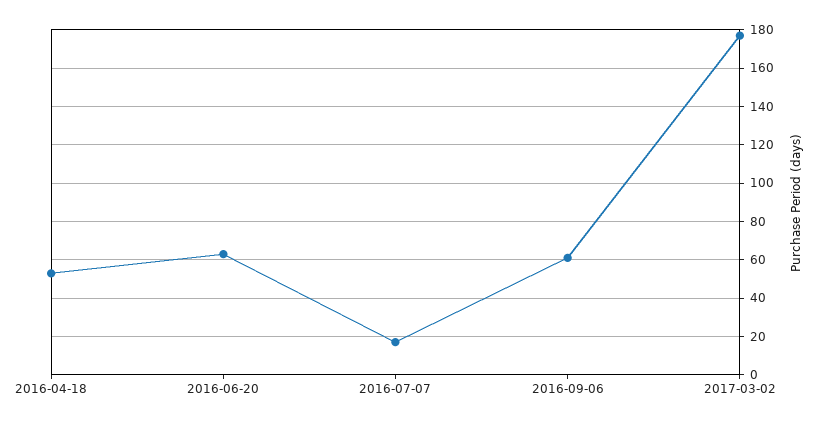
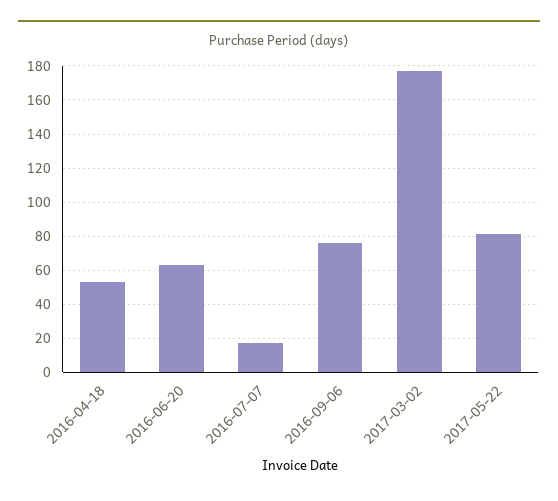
2016-09-06: 60 -> 75
2017-05-22: none -> 80

